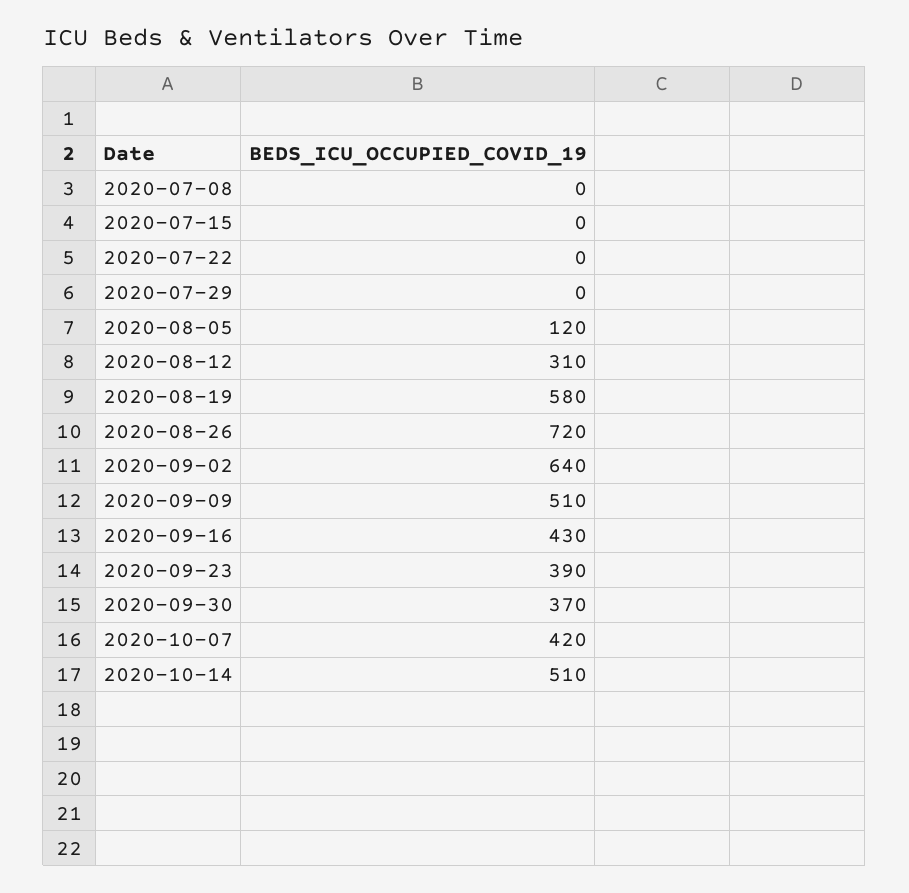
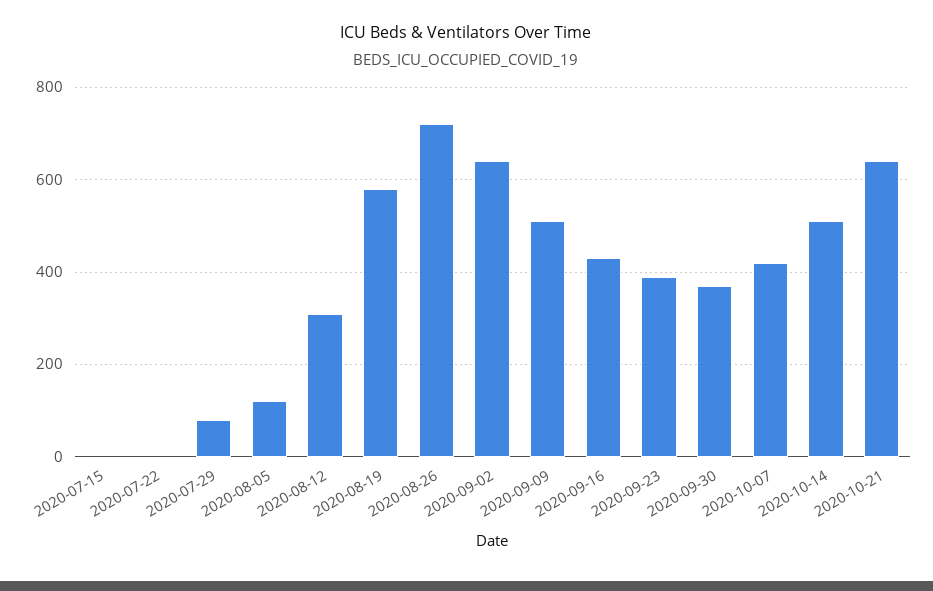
2020-07-08: 0 -> none
2020-07-29: 0 -> 80
2020-10-21: none -> 640

